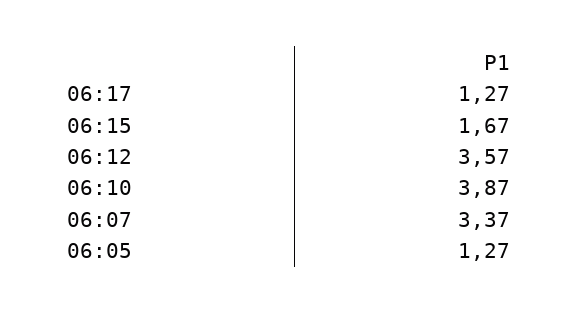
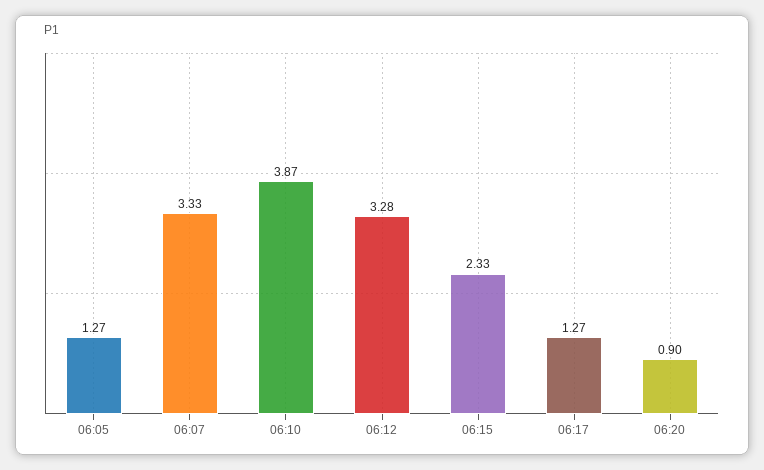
06:15: 1.67 -> 2.33
06:12: 3.57 -> 3.28
06:07: 3.37 -> 3.33
06:20: none -> 0.9

